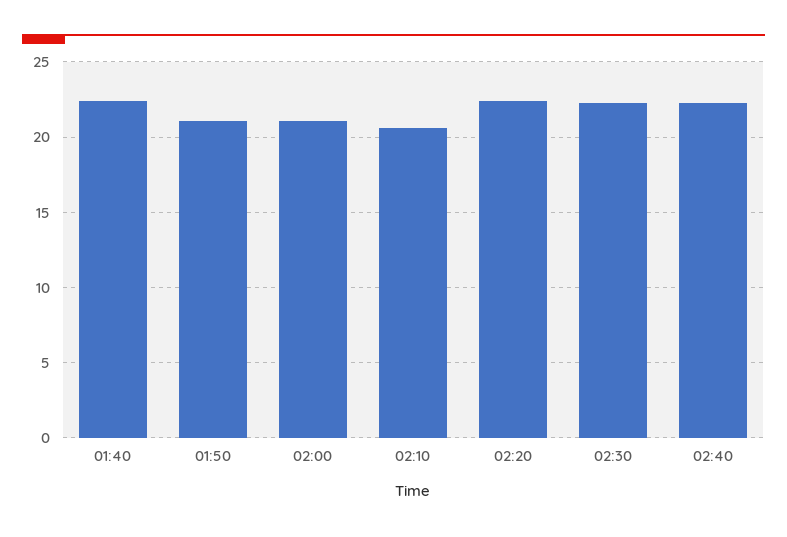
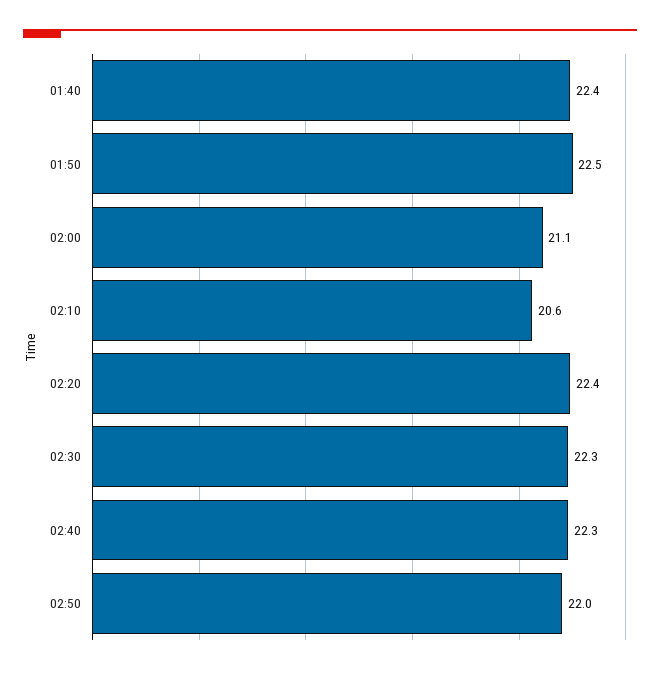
01:50: 21 -> 22.5
02:50: none -> 22

